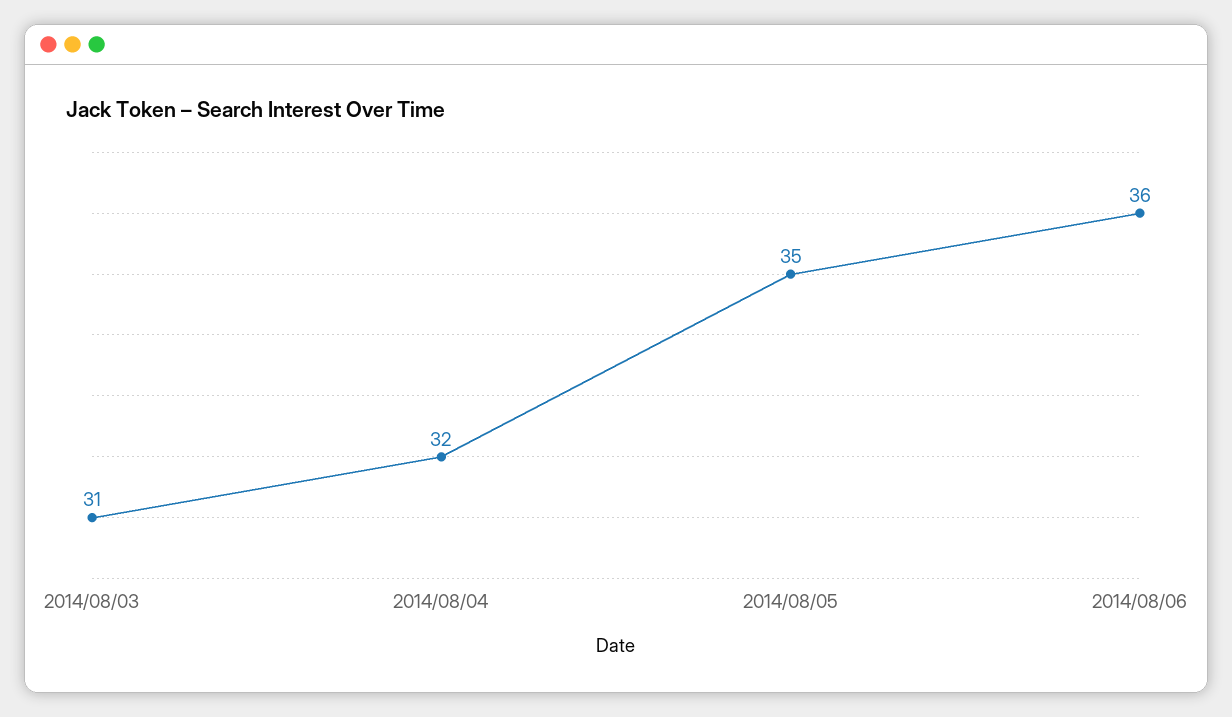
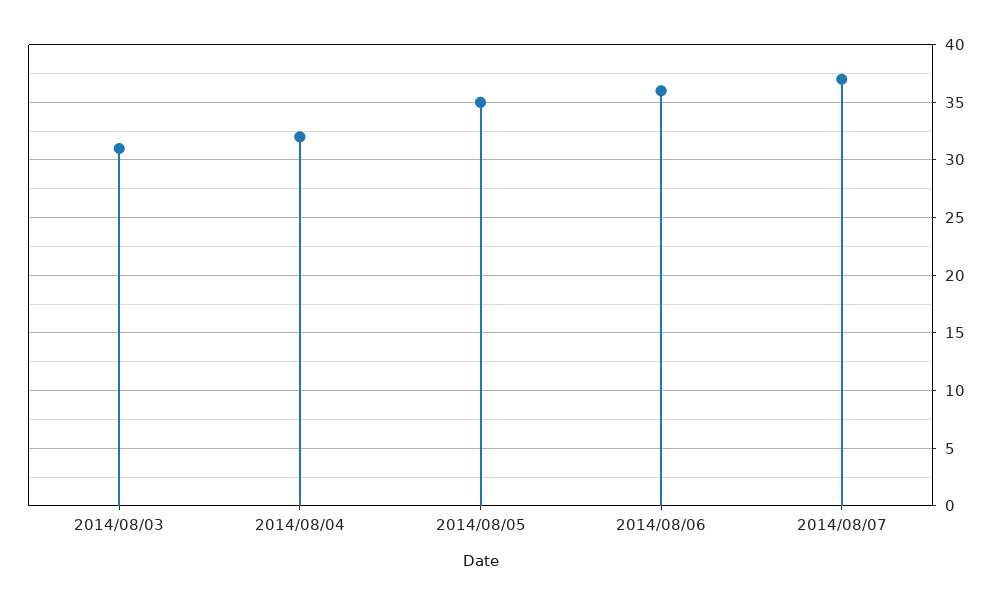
2014/08/07: none -> 37

